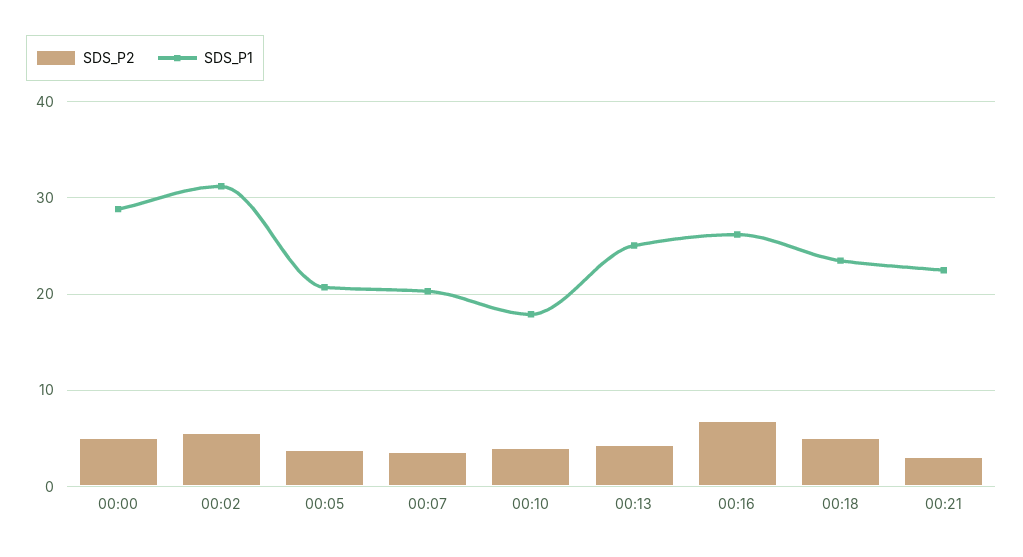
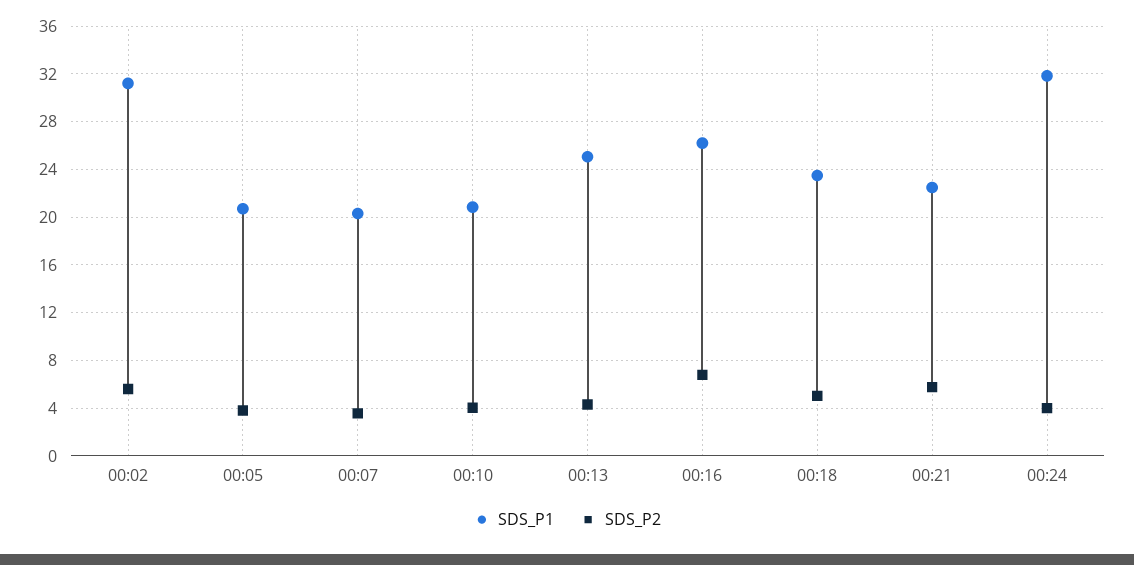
SDS_P2, 00:00: 5 -> none
SDS_P1, 00:00: 29 -> none
SDS_P1, 00:10: 18 -> 21
SDS_P2, 00:21: 3 -> 6
SDS_P1, 00:24: none -> 32
SDS_P2, 00:24: none -> 4

